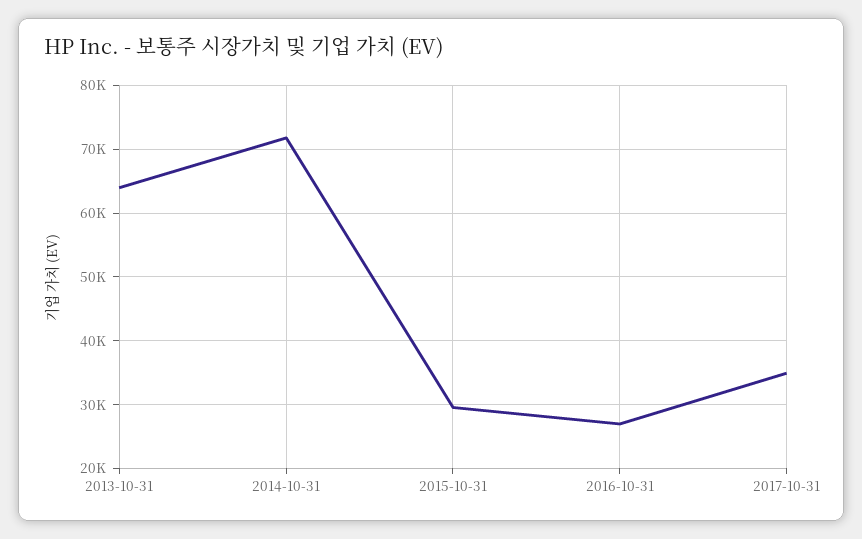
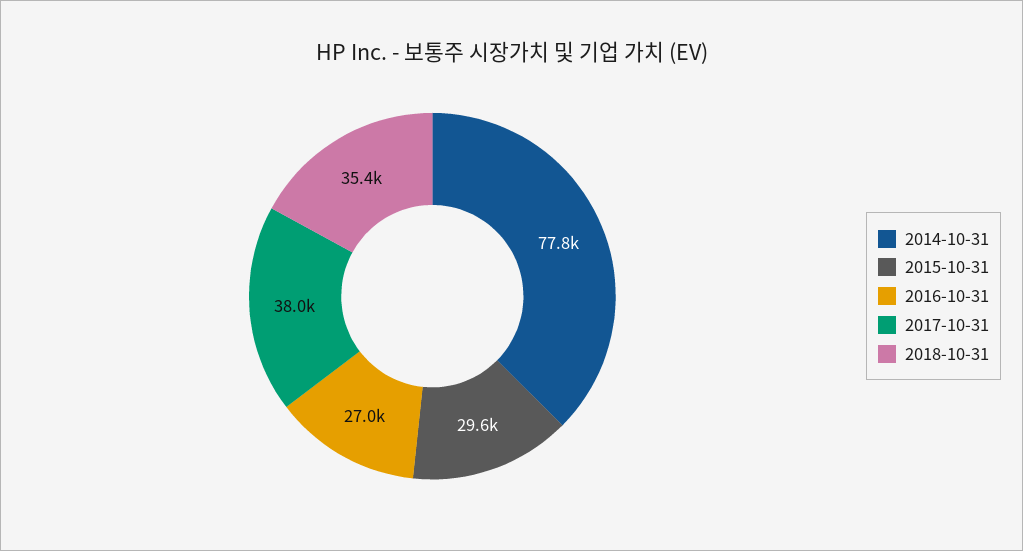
2013-10-31: 64000 -> none
2014-10-31: 72000 -> 77800
2017-10-31: 35000 -> 38000
2018-10-31: none -> 35400

